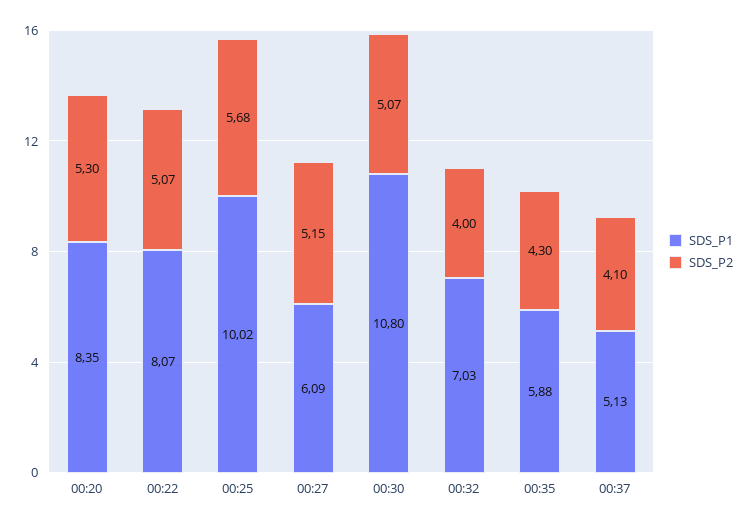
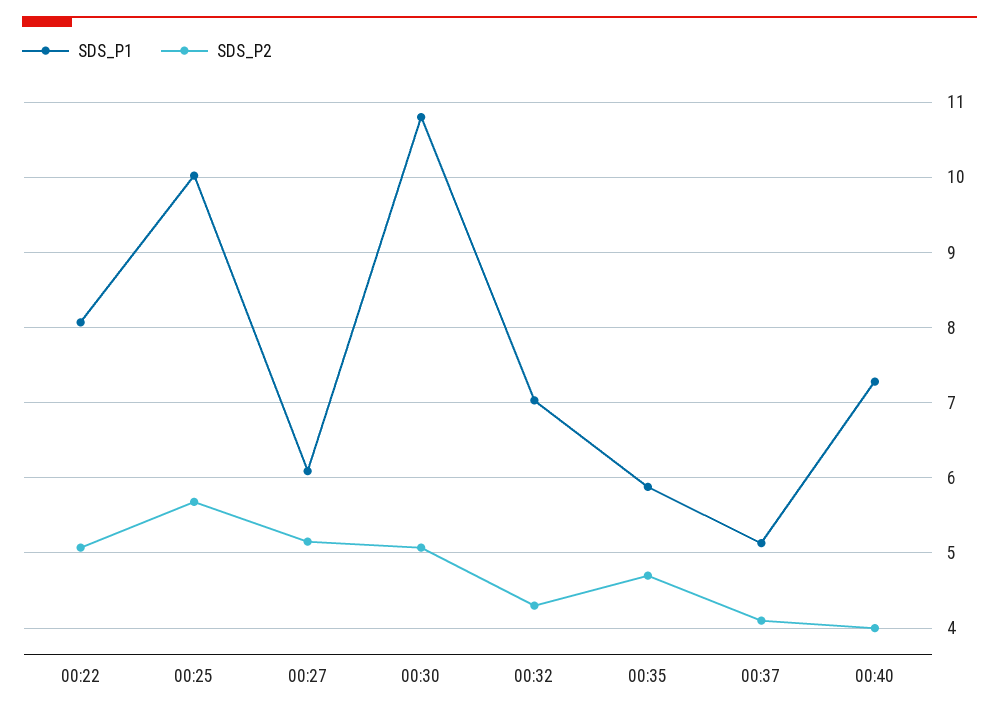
SDS_P1, 00:20: 8.35 -> none
SDS_P2, 00:20: 5.3 -> none
SDS_P2, 00:32: 4 -> 4.3
SDS_P2, 00:35: 4.3 -> 4.7
SDS_P1, 00:40: none -> 7.3
SDS_P2, 00:40: none -> 4

